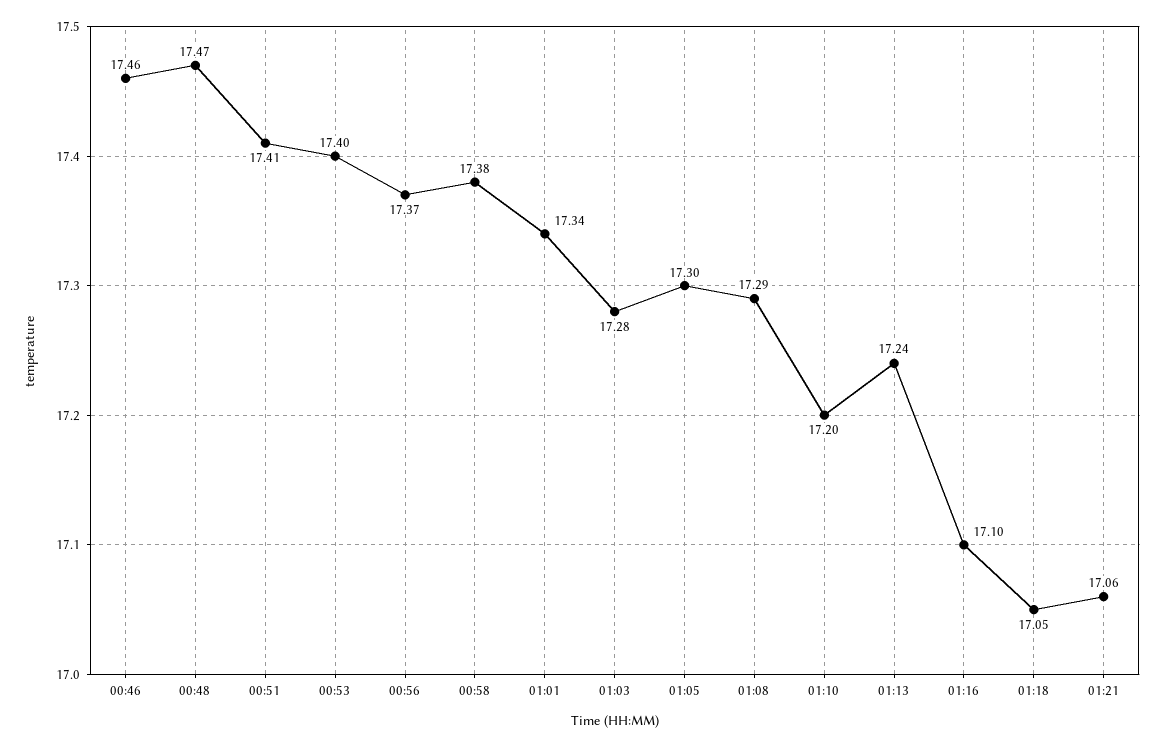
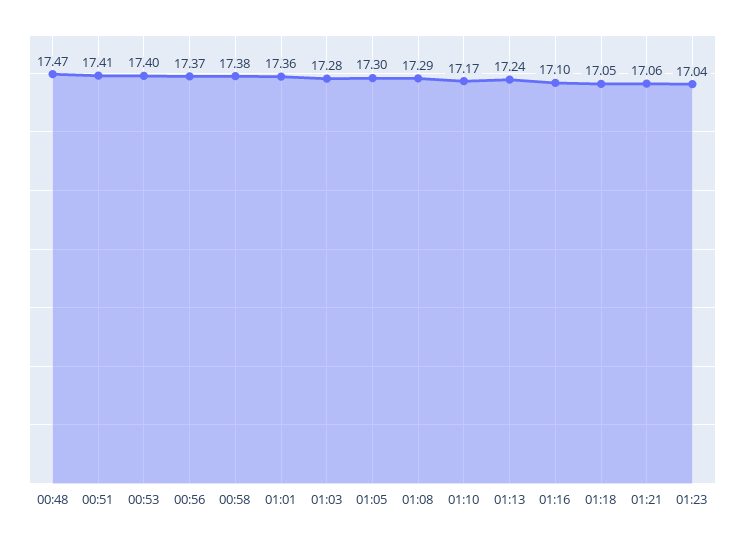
00:46: 17.46 -> none
01:01: 17.34 -> 17.36
01:10: 17.2 -> 17.17
01:23: none -> 17.04

